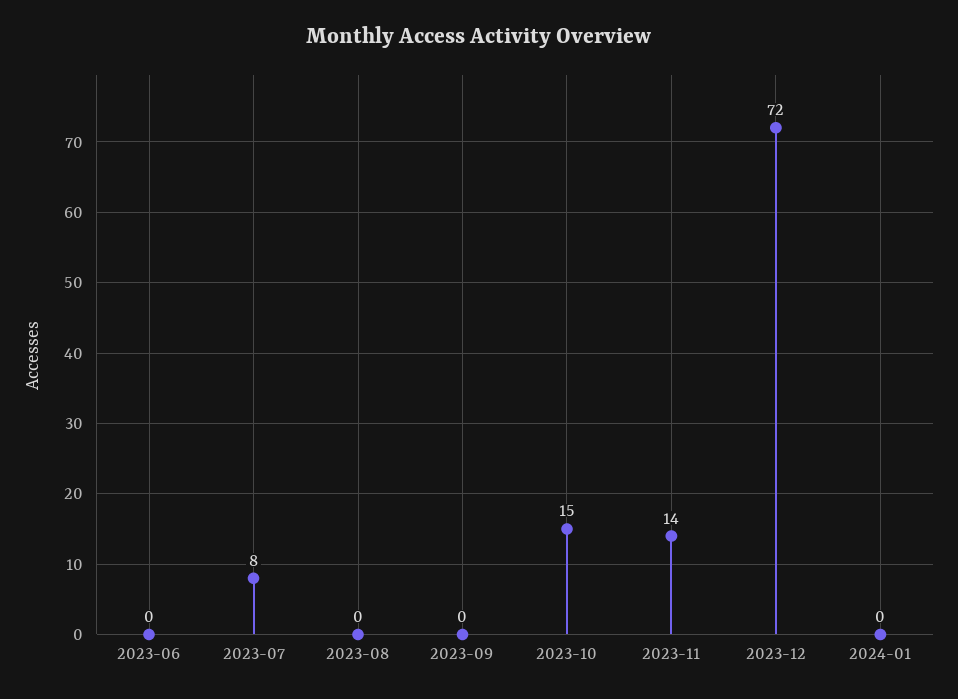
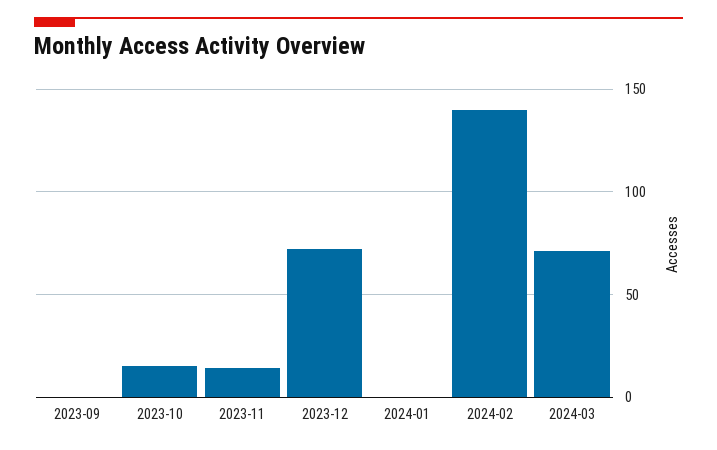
2023-06: 0 -> none
2023-07: 8 -> none
2023-08: 0 -> none
2024-02: none -> 140
2024-03: none -> 70

